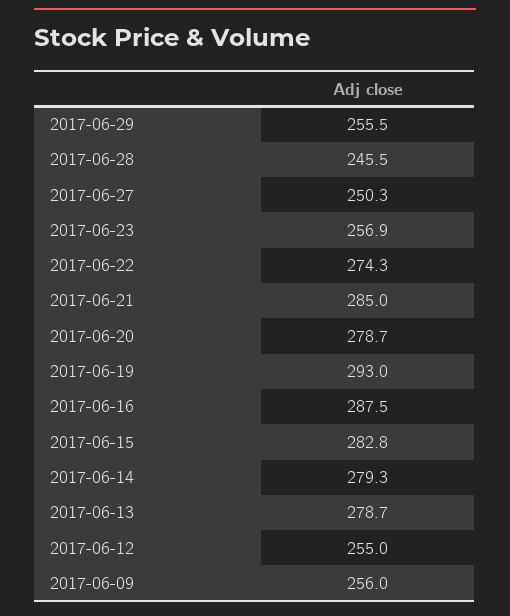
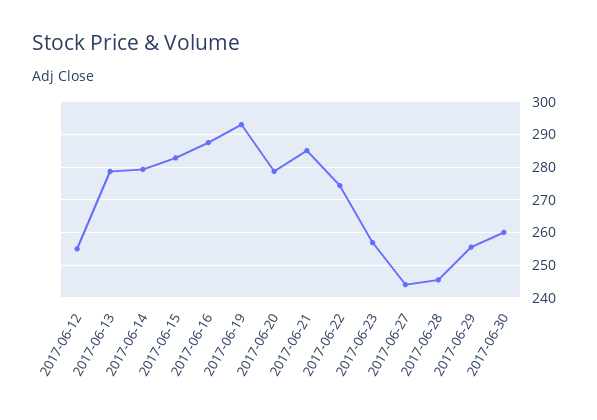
2017-06-27: 250.3 -> 244
2017-06-09: 256 -> none
2017-06-30: none -> 260

